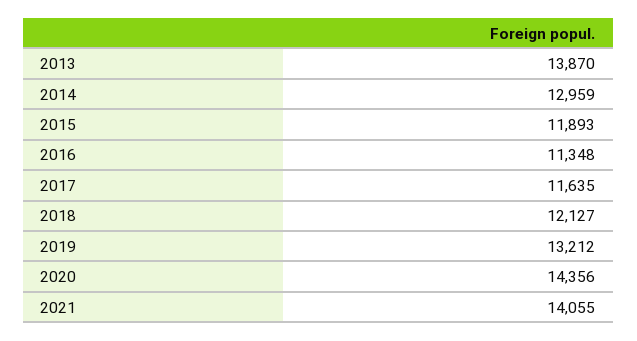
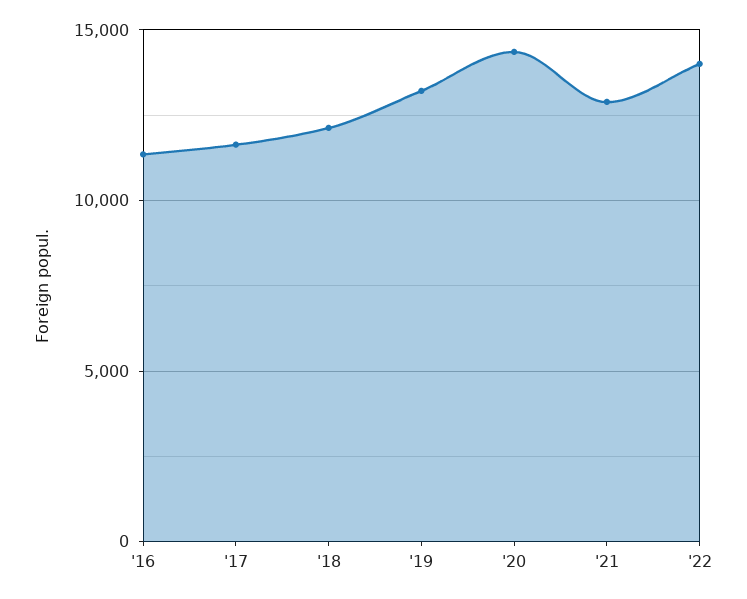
2013: 13870 -> none
2014: 12959 -> none
2015: 11893 -> none
2021: 14055 -> 13000
'22: none -> 14000

